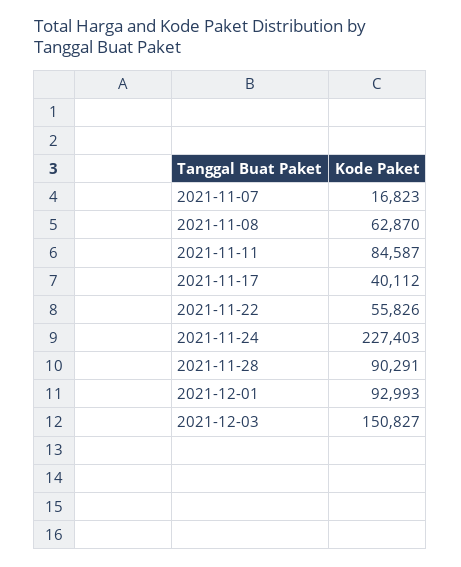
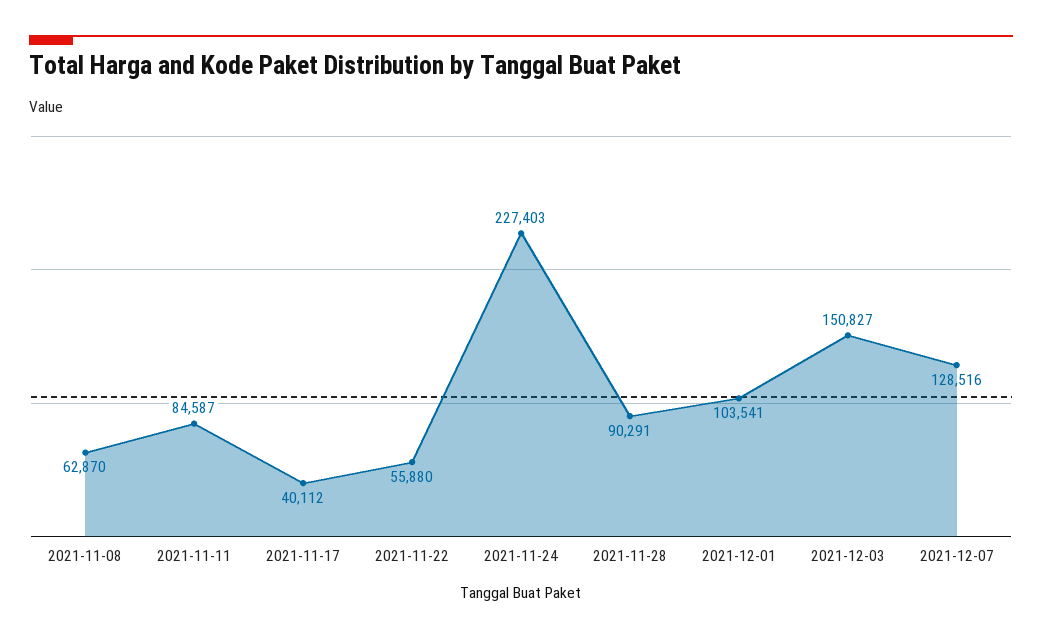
2021-11-07: 16823 -> none
2021-11-22: 55826 -> 55880
2021-12-01: 92993 -> 103541
2021-12-07: none -> 128516

